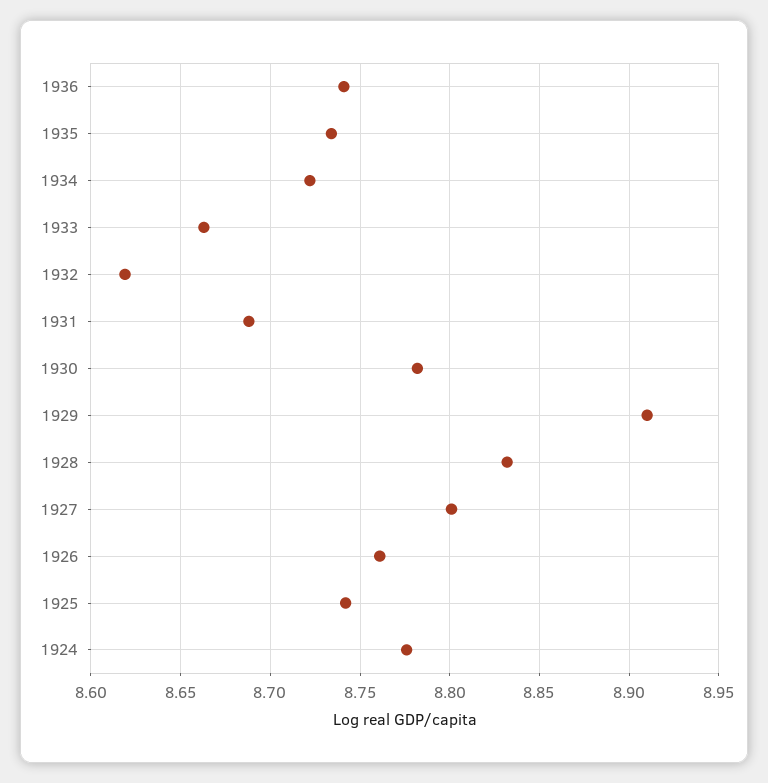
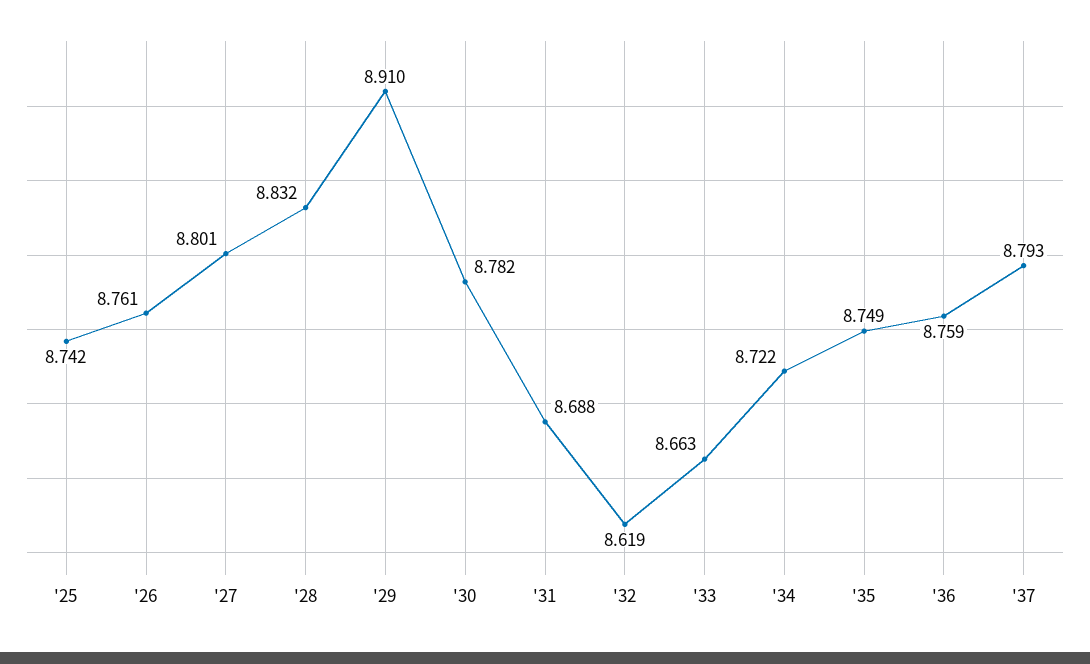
1936: 8.74 -> 8.759
1935: 8.735 -> 8.749
1924: 8.775 -> none
'37: none -> 8.793

